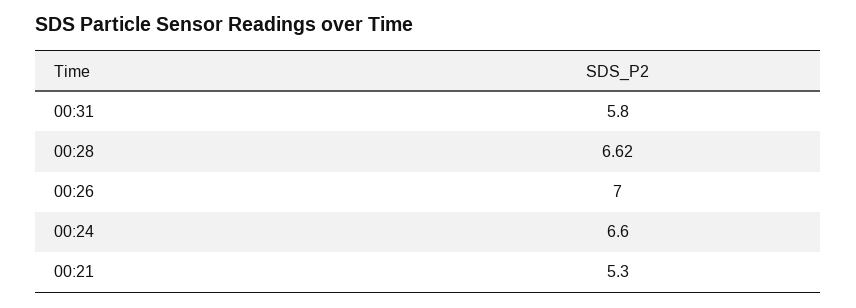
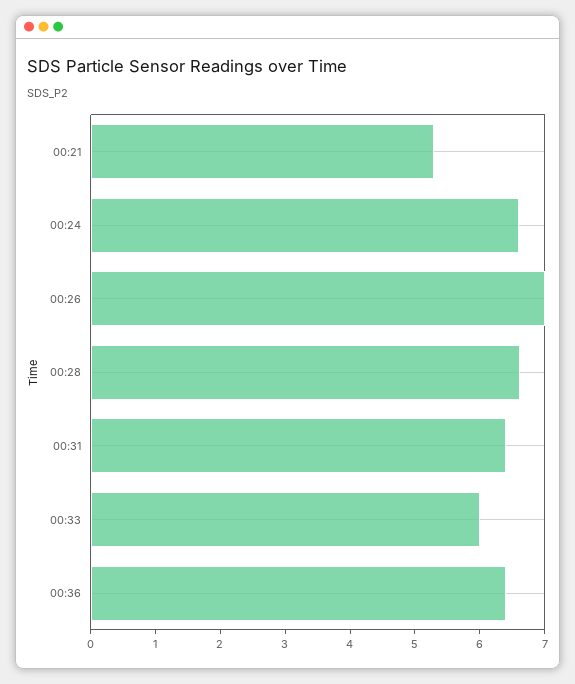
00:31: 5.8 -> 6.4
00:33: none -> 6
00:36: none -> 6.4

